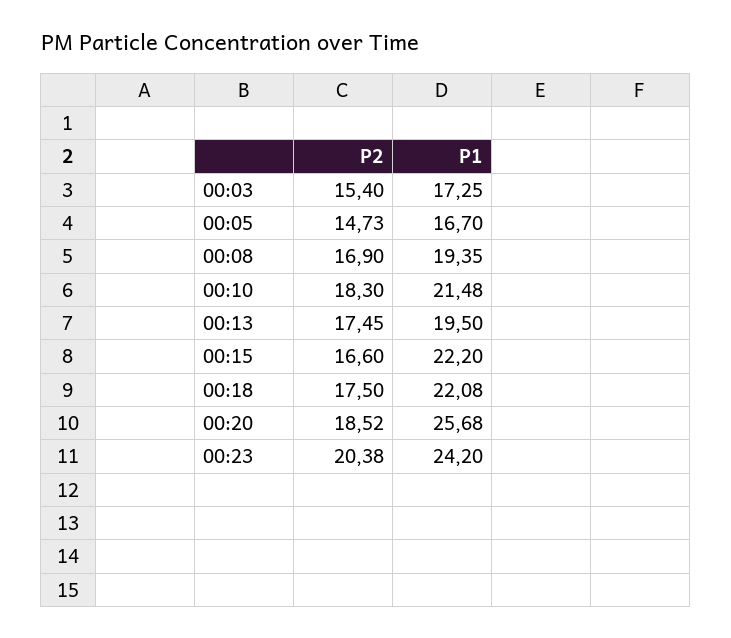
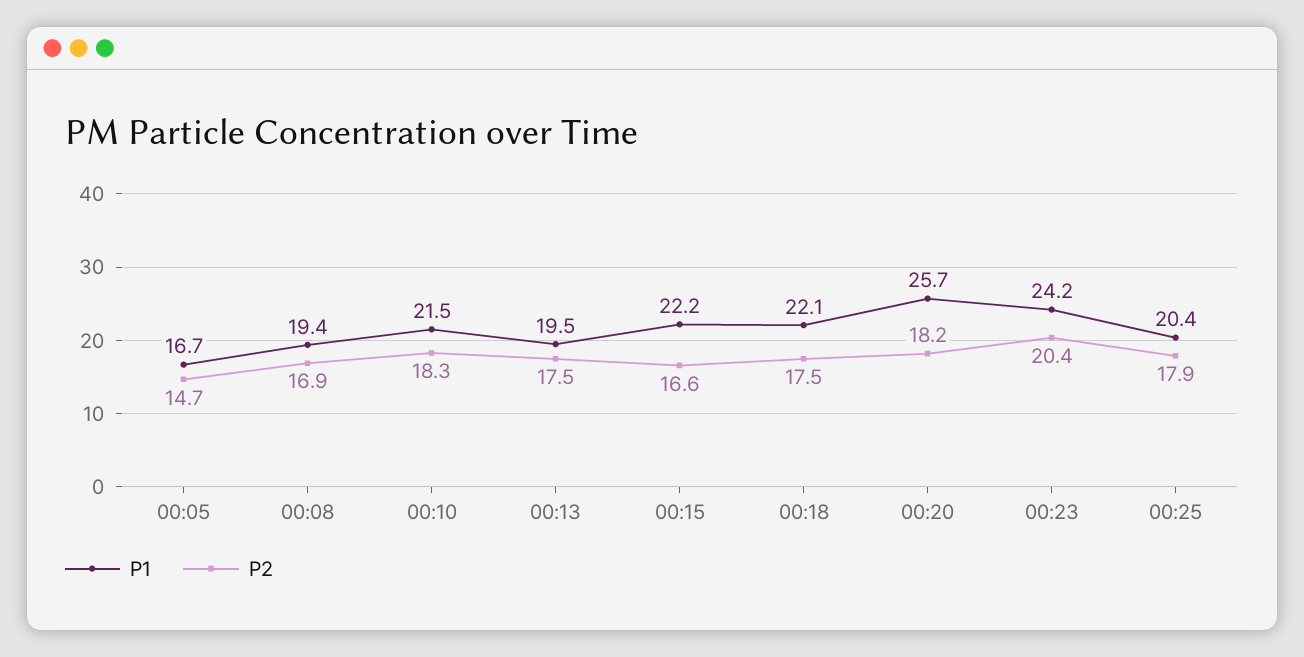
P2, 00:03: 15.4 -> none
P1, 00:03: 17.25 -> none
P2, 00:20: 18.52 -> 18.2
P1, 00:25: none -> 20.4
P2, 00:25: none -> 17.9

